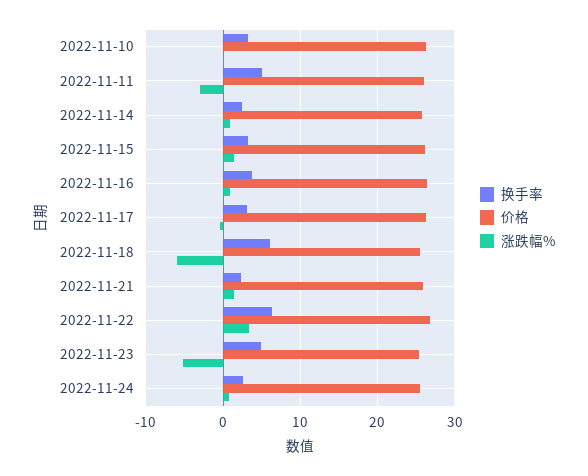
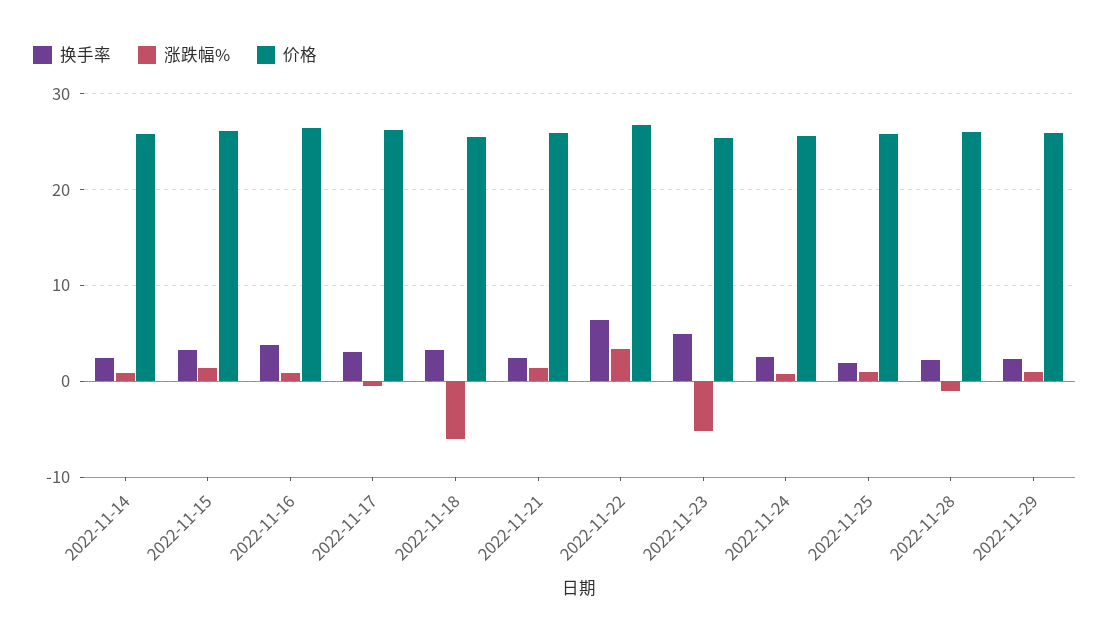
换手率, 2022-11-10: 3 -> none
价格, 2022-11-10: 26 -> none
涨跌幅%, 2022-11-10: 0 -> none
换手率, 2022-11-11: 5 -> none
价格, 2022-11-11: 26 -> none
涨跌幅%, 2022-11-11: -3 -> none
换手率, 2022-11-18: 6 -> 3
换手率, 2022-11-25: none -> 2
涨跌幅%, 2022-11-25: none -> 1
价格, 2022-11-25: none -> 26
换手率, 2022-11-28: none -> 2
涨跌幅%, 2022-11-28: none -> -1
价格, 2022-11-28: none -> 26
换手率, 2022-11-29: none -> 2
涨跌幅%, 2022-11-29: none -> 1
价格, 2022-11-29: none -> 26

